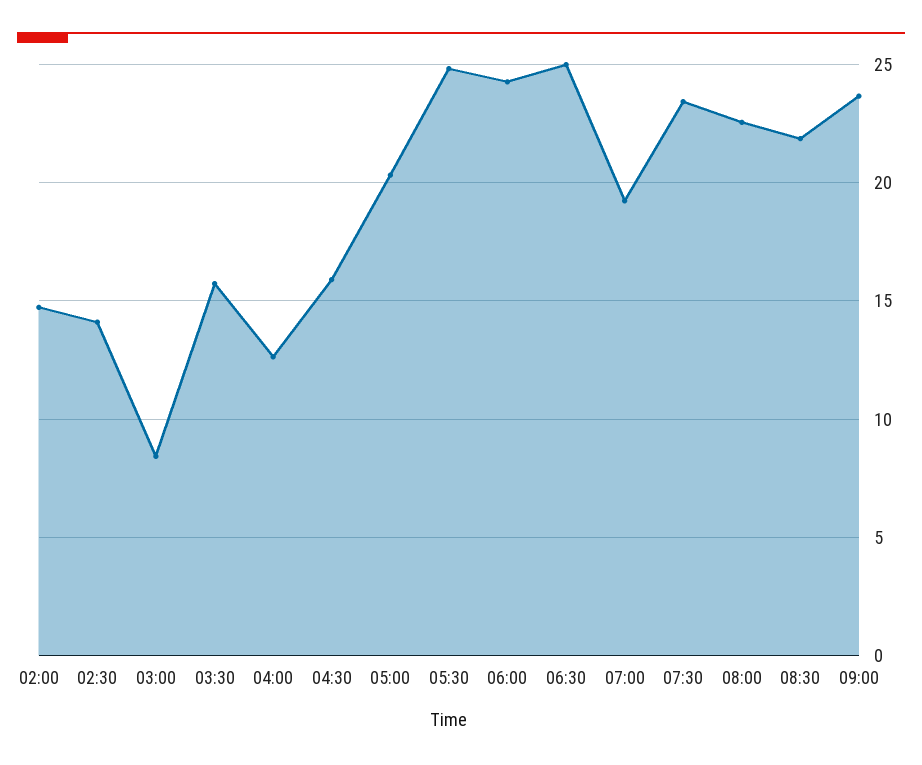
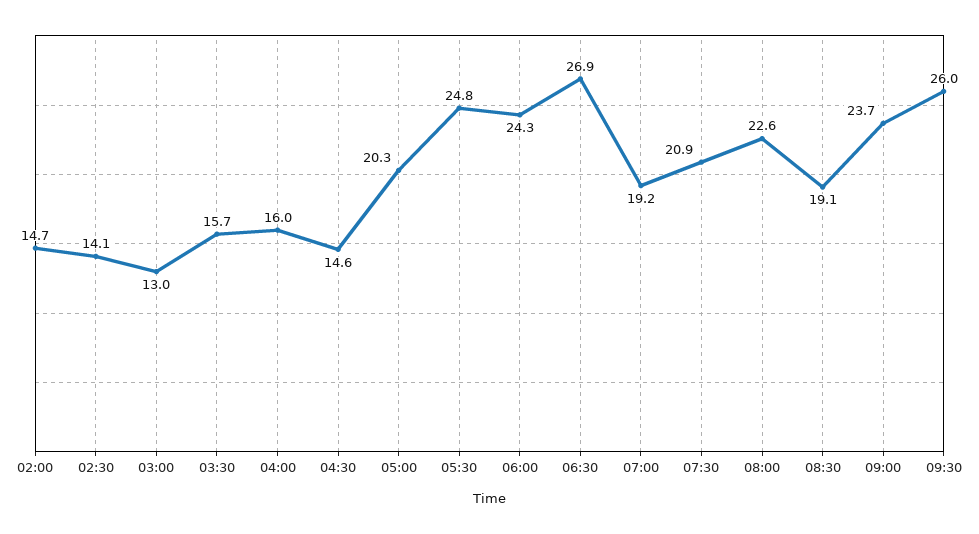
03:00: 8.5 -> 13
04:00: 12.5 -> 16
04:30: 16 -> 14.6
06:30: 25 -> 26.9
07:30: 23.5 -> 20.9
08:30: 22 -> 19.1
09:30: none -> 26

